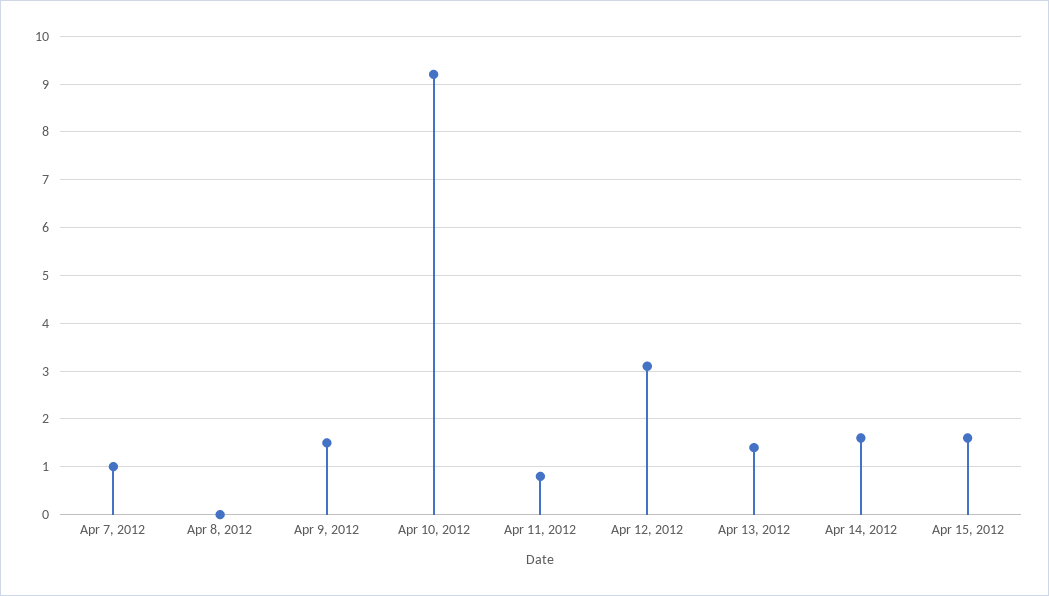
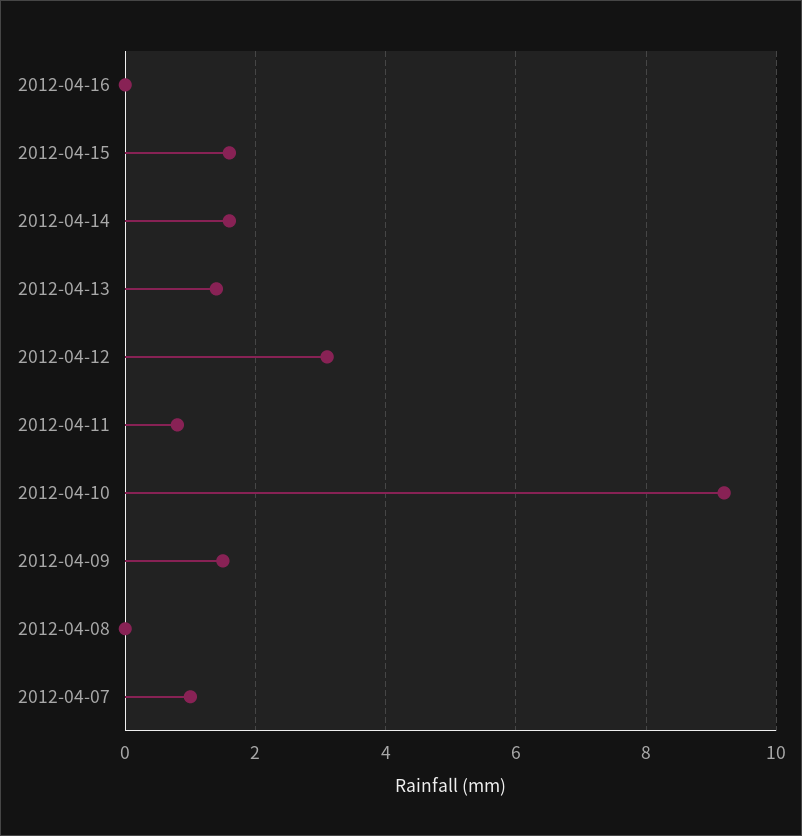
2012-04-16: none -> 0

